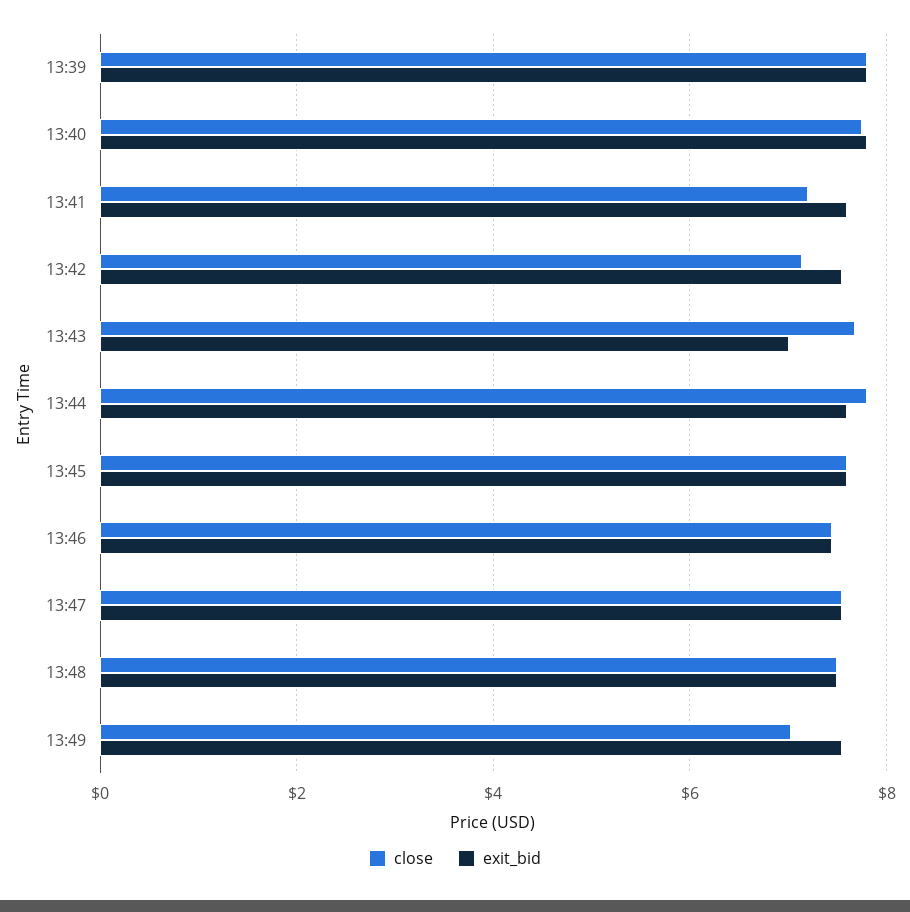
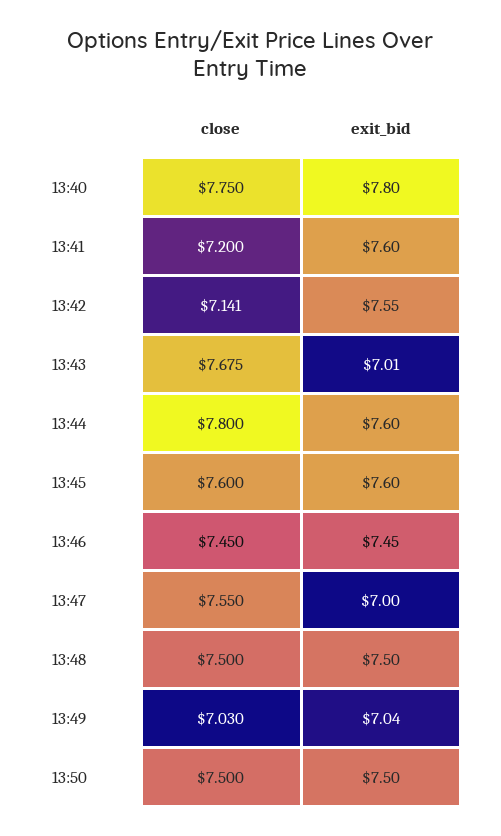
close, 13:39: 7.8 -> none
exit_bid, 13:39: 7.8 -> none
exit_bid, 13:47: 7.6 -> 7
exit_bid, 13:49: 7.6 -> 7.04
close, 13:50: none -> 7.5
exit_bid, 13:50: none -> 7.5

